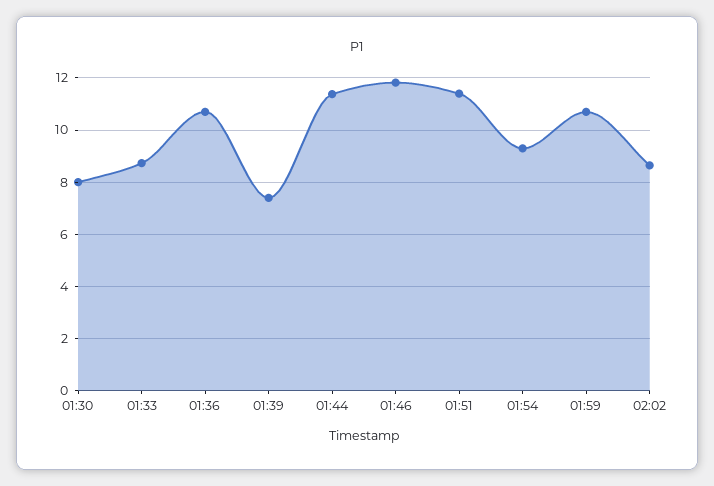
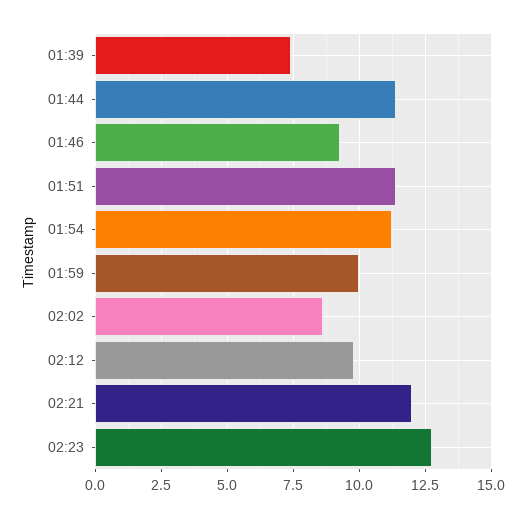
01:30: 8 -> none
01:33: 8.75 -> none
01:36: 10.75 -> none
01:46: 11.75 -> 9.25
01:54: 9.25 -> 11.25
01:59: 10.75 -> 10
02:12: none -> 9.75
02:21: none -> 12
02:23: none -> 12.75

